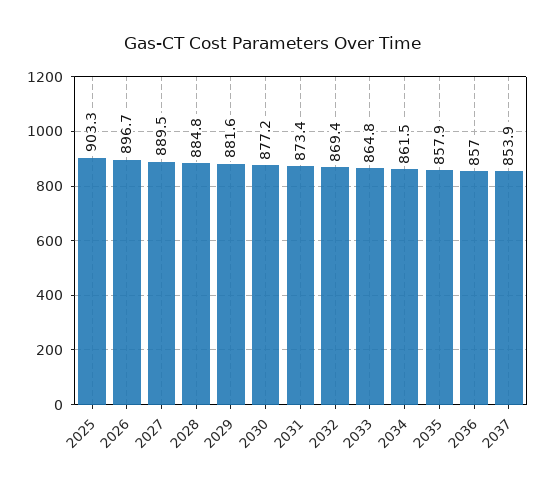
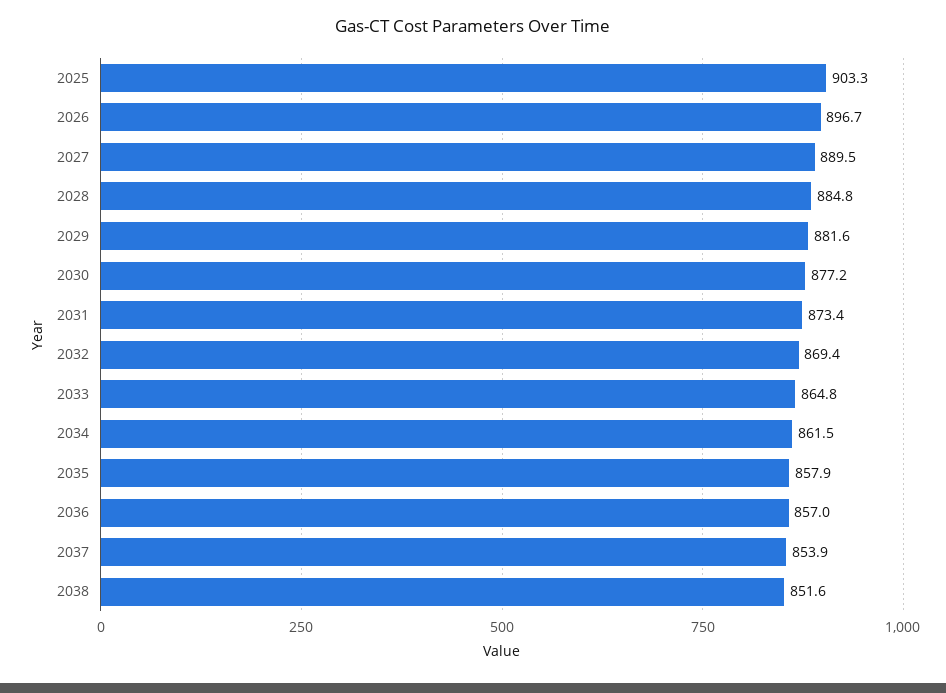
2038: none -> 851.6

